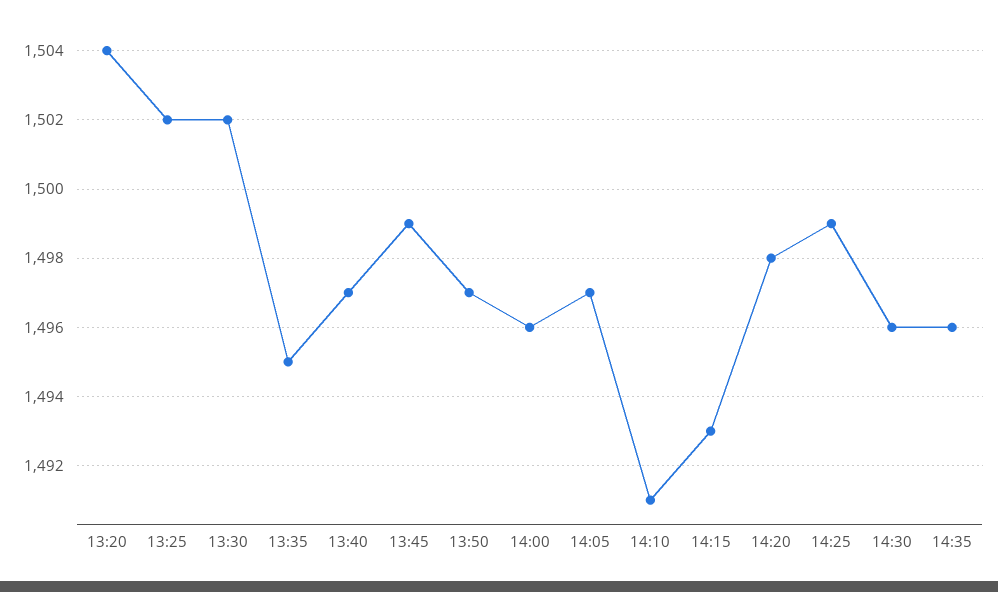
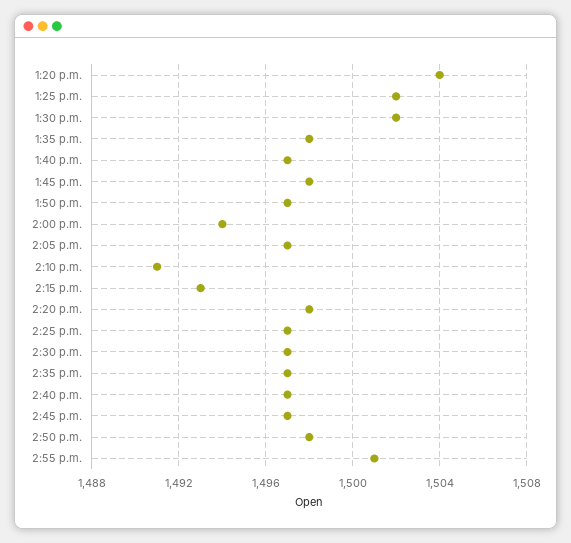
13:35: 1495 -> 1498
13:45: 1499 -> 1498
14:00: 1496 -> 1494
14:25: 1499 -> 1497
14:30: 1496 -> 1497
14:35: 1496 -> 1497
2:40 p.m.: none -> 1497
2:45 p.m.: none -> 1497
2:50 p.m.: none -> 1498
2:55 p.m.: none -> 1501

